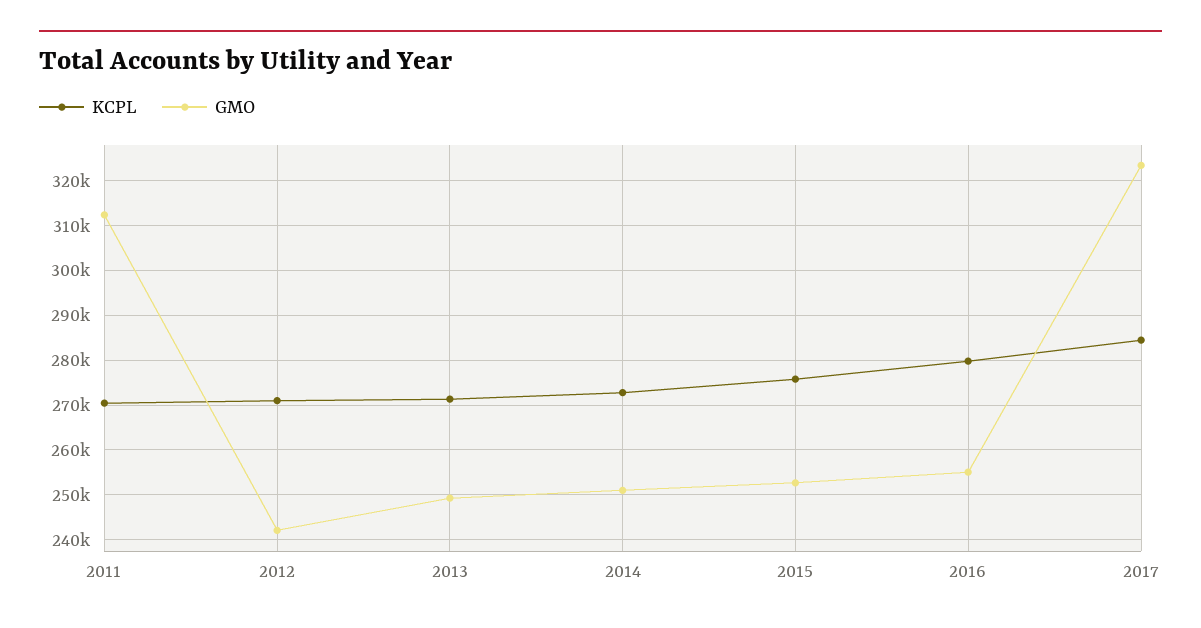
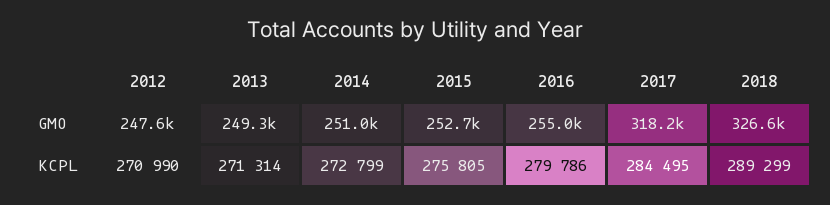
KCPL, 2011: 270000 -> none
GMO, 2011: 312000 -> none
GMO, 2012: 242000 -> 247600
GMO, 2017: 324000 -> 318200
GMO, 2018: none -> 326600
KCPL, 2018: none -> 289299

